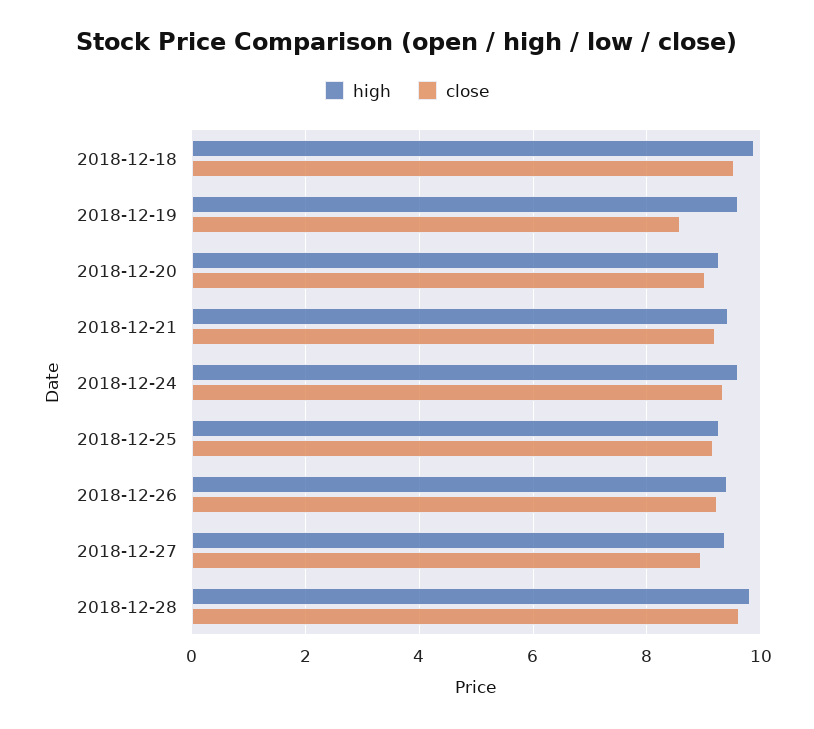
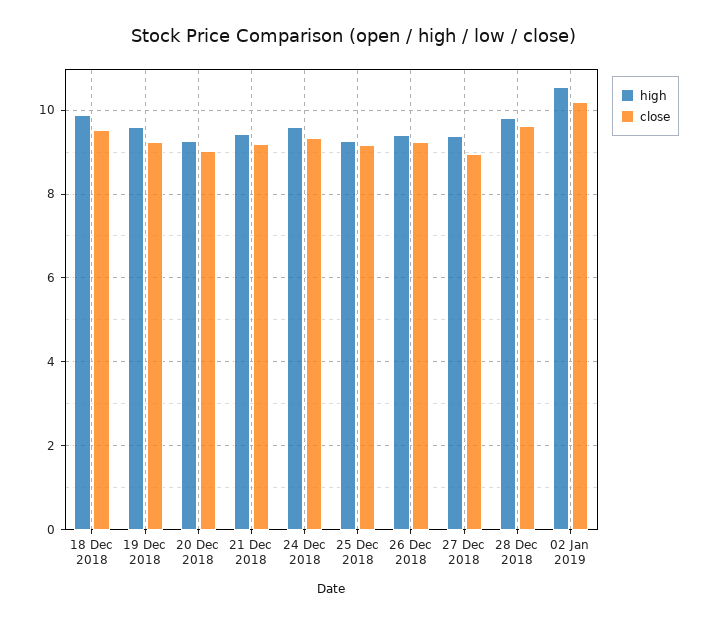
close, 2018-12-19: 8.6 -> 9.2
high, 02 Jan 2019: none -> 10.6
close, 02 Jan 2019: none -> 10.2

